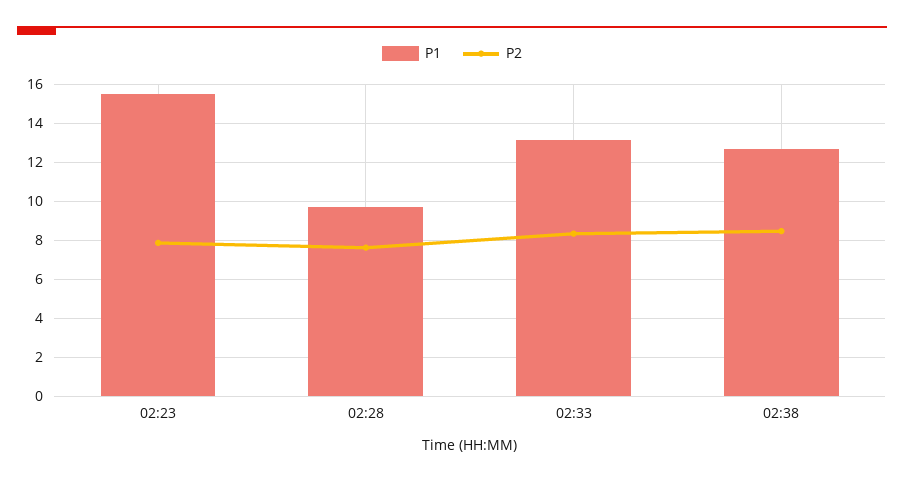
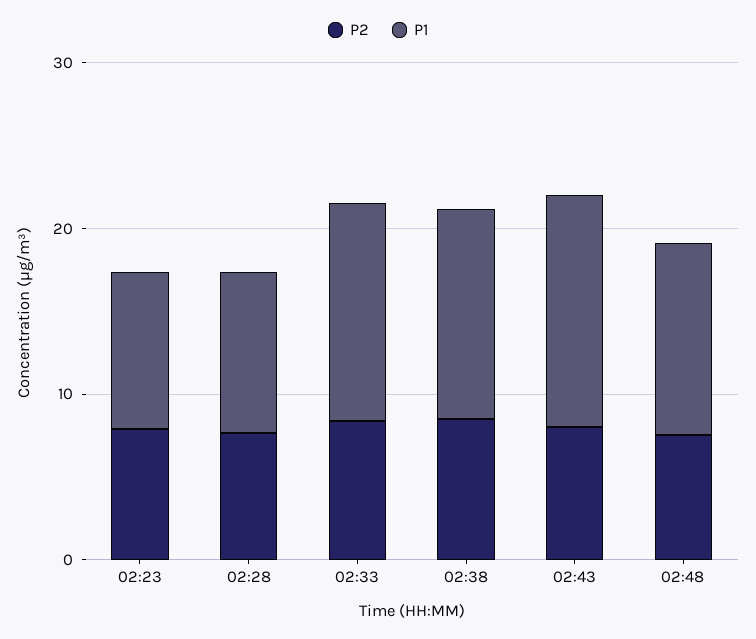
P1, 02:23: 15.5 -> 10
P2, 02:43: none -> 8
P1, 02:43: none -> 14
P2, 02:48: none -> 8
P1, 02:48: none -> 12

